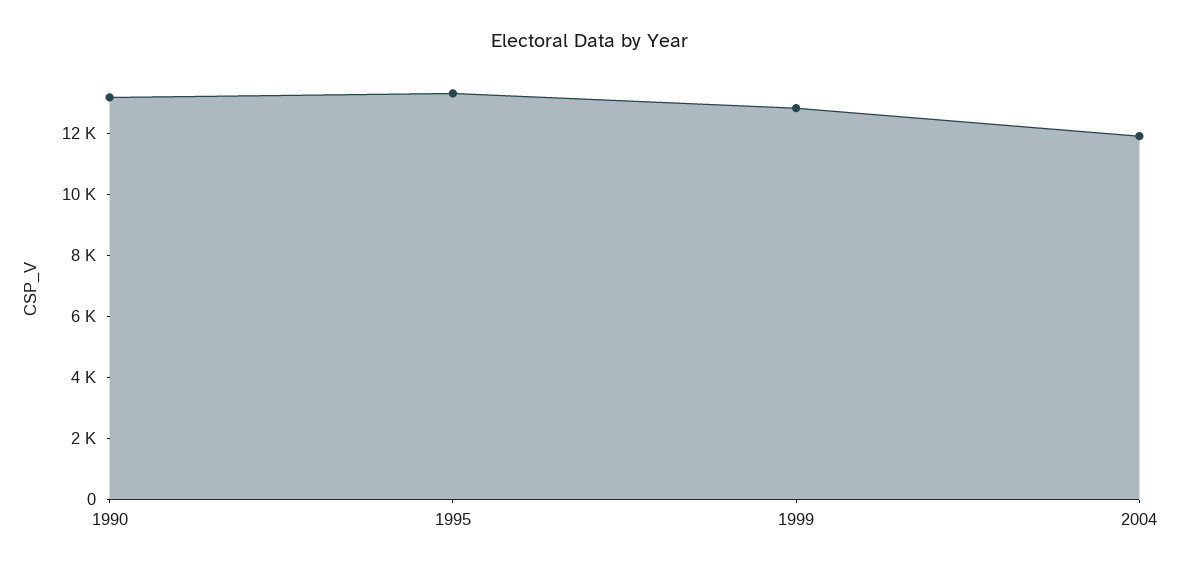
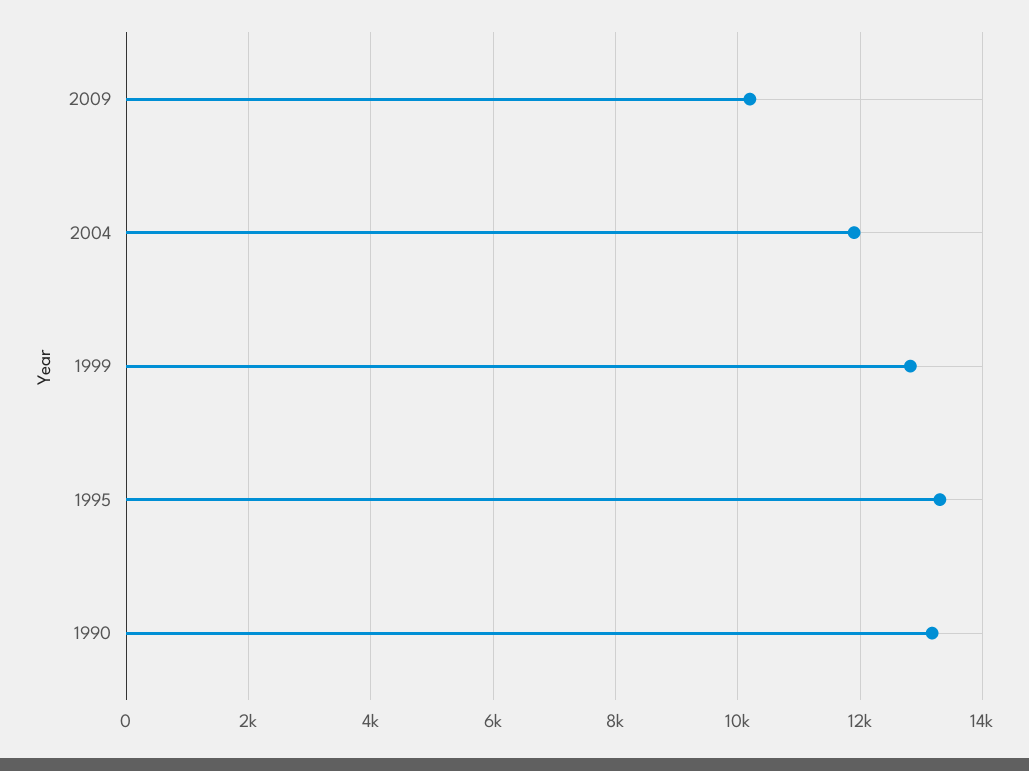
2009: none -> 10200

